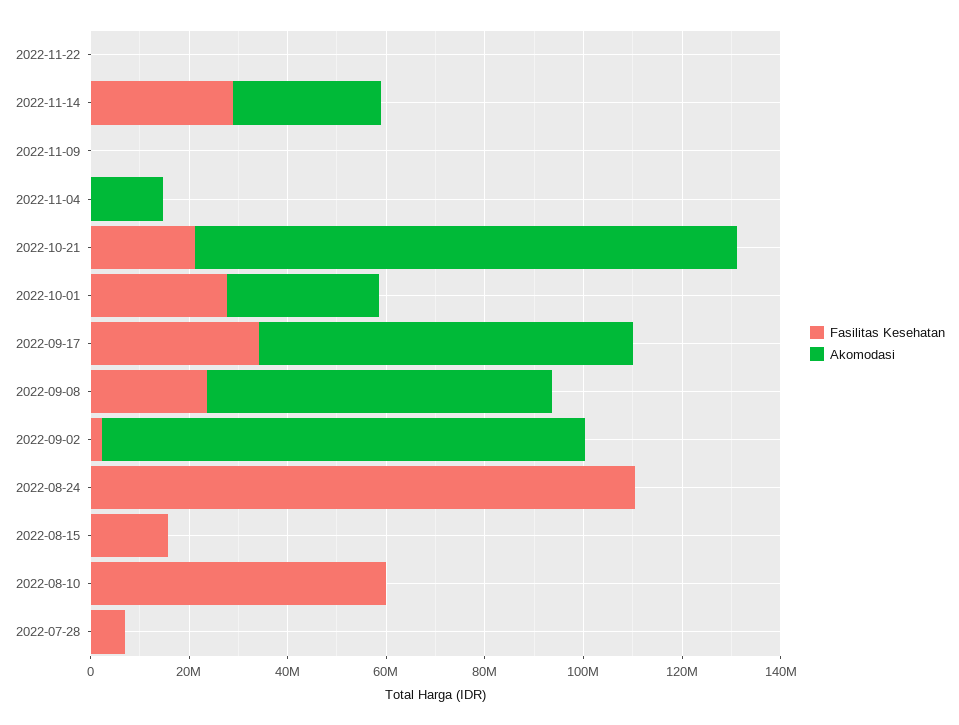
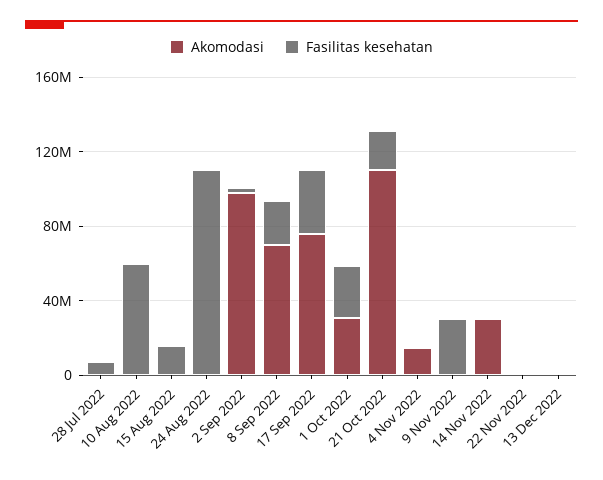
Fasilitas Kesehatan, 2022-11-14: 30000000 -> 0
Fasilitas Kesehatan, 2022-11-09: 0 -> 30000000
Akomodasi, 13 Dec 2022: none -> 0
Fasilitas Kesehatan, 13 Dec 2022: none -> 0

